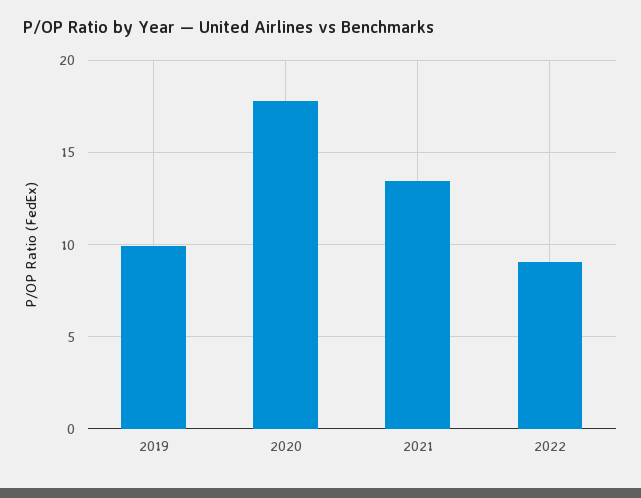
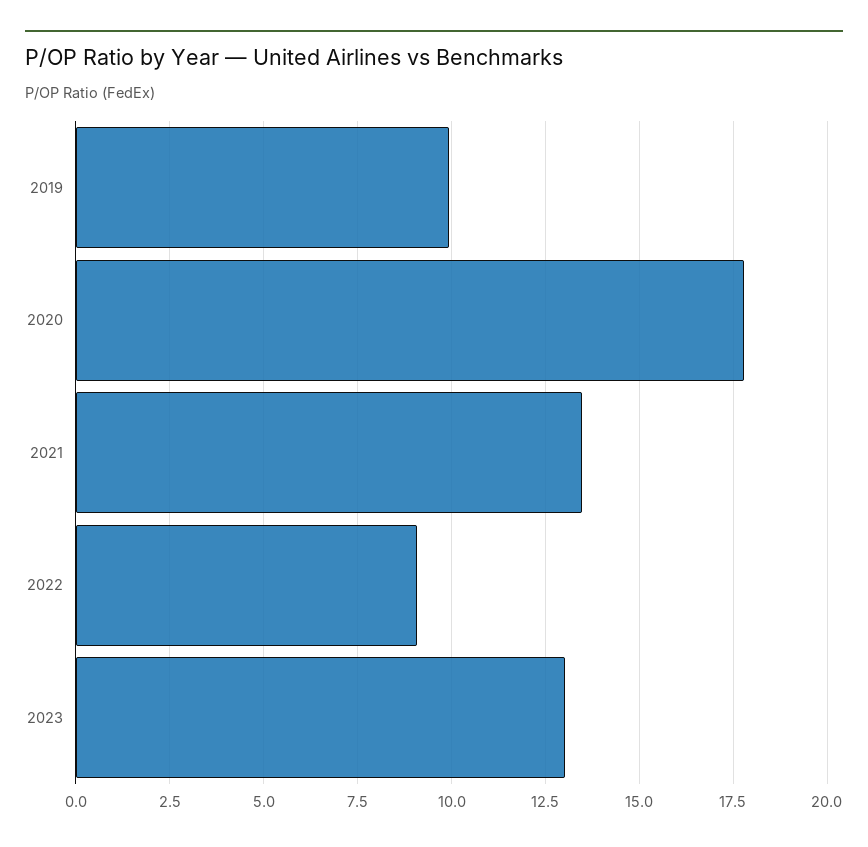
2023: none -> 13

